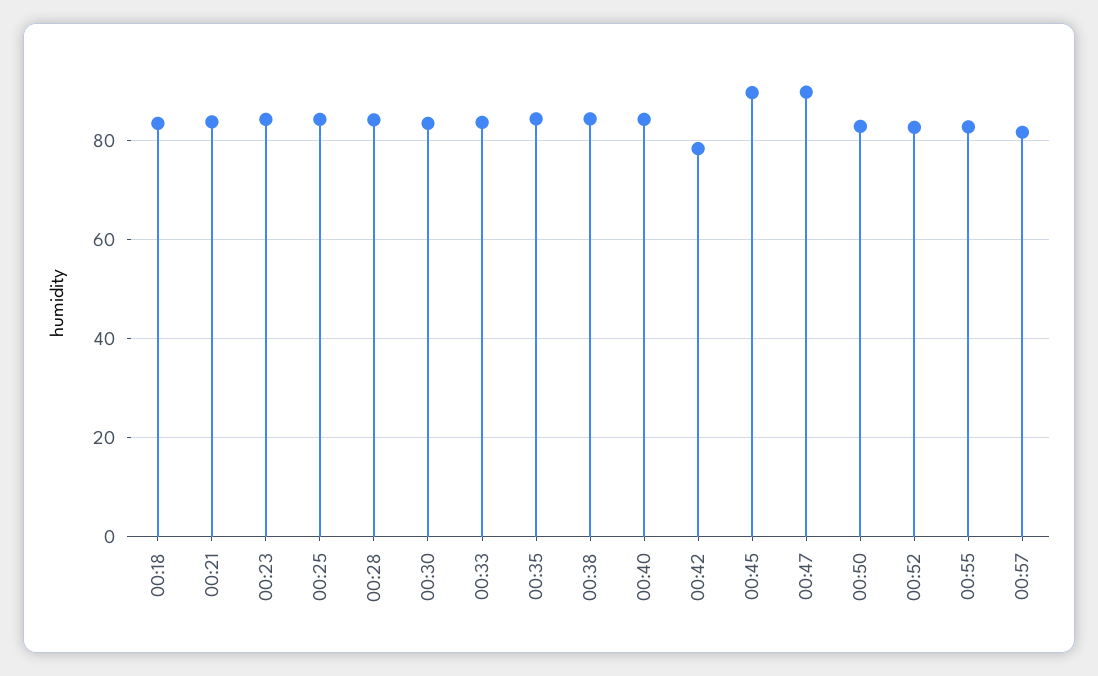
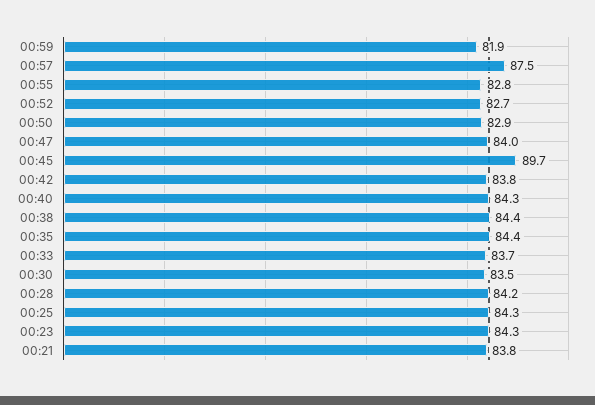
00:18: 84 -> none
00:42: 78 -> 83.8
00:47: 90 -> 84
00:57: 82 -> 87.5
00:59: none -> 81.9

